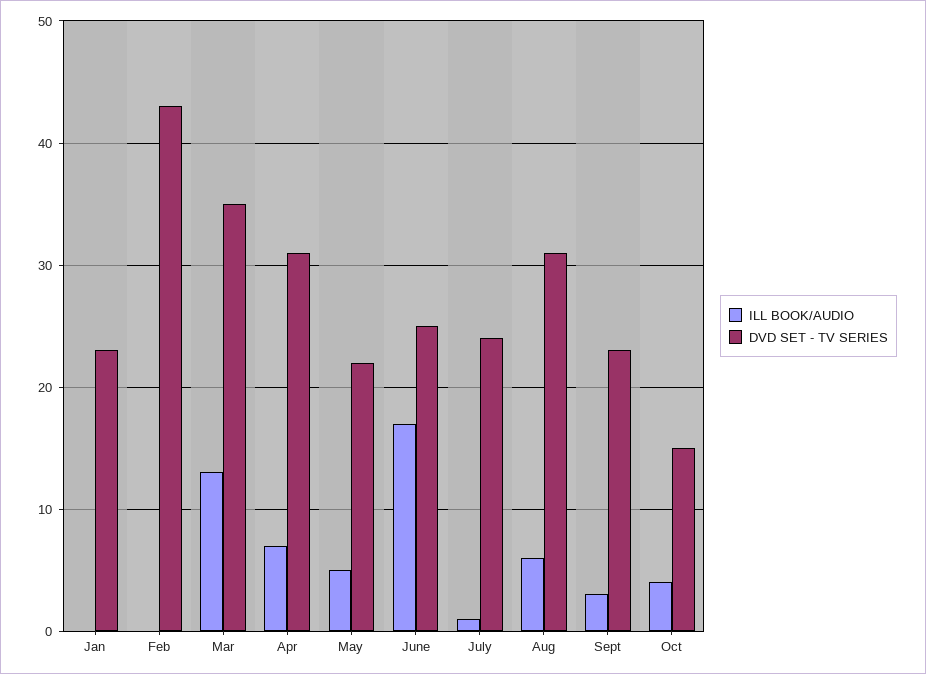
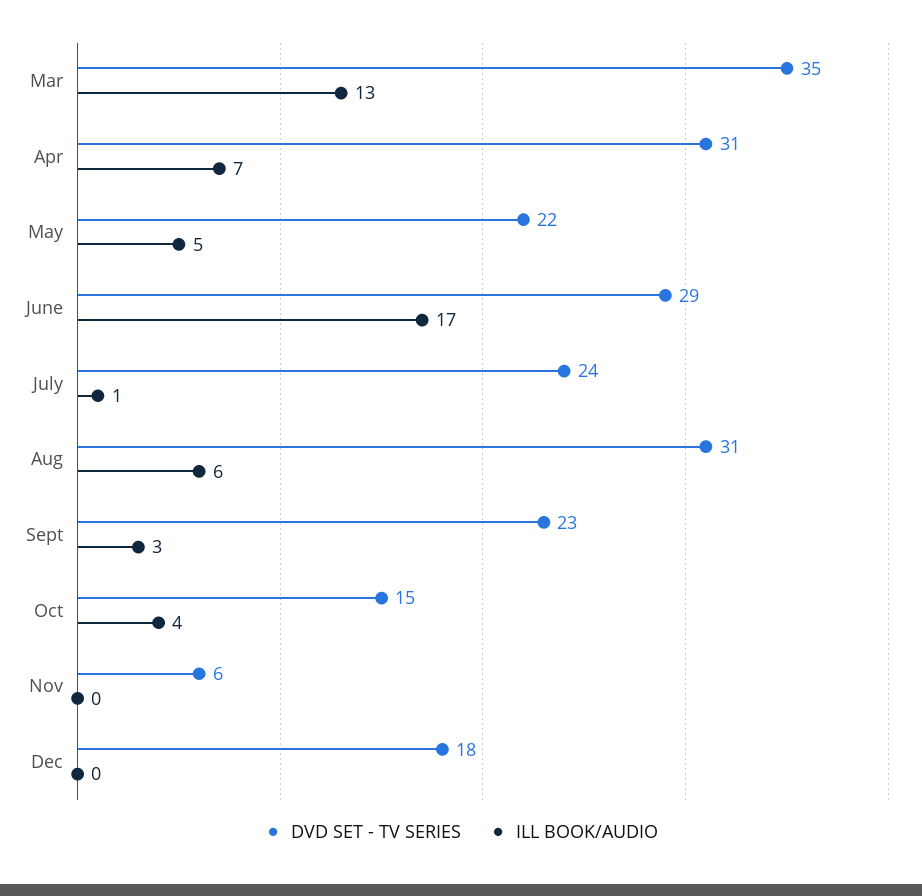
ILL BOOK/AUDIO, Jan: 0 -> none
DVD SET - TV SERIES, Jan: 23 -> none
ILL BOOK/AUDIO, Feb: 0 -> none
DVD SET - TV SERIES, Feb: 43 -> none
DVD SET - TV SERIES, June: 25 -> 29
DVD SET - TV SERIES, Nov: none -> 6
ILL BOOK/AUDIO, Nov: none -> 0
DVD SET - TV SERIES, Dec: none -> 18
ILL BOOK/AUDIO, Dec: none -> 0

